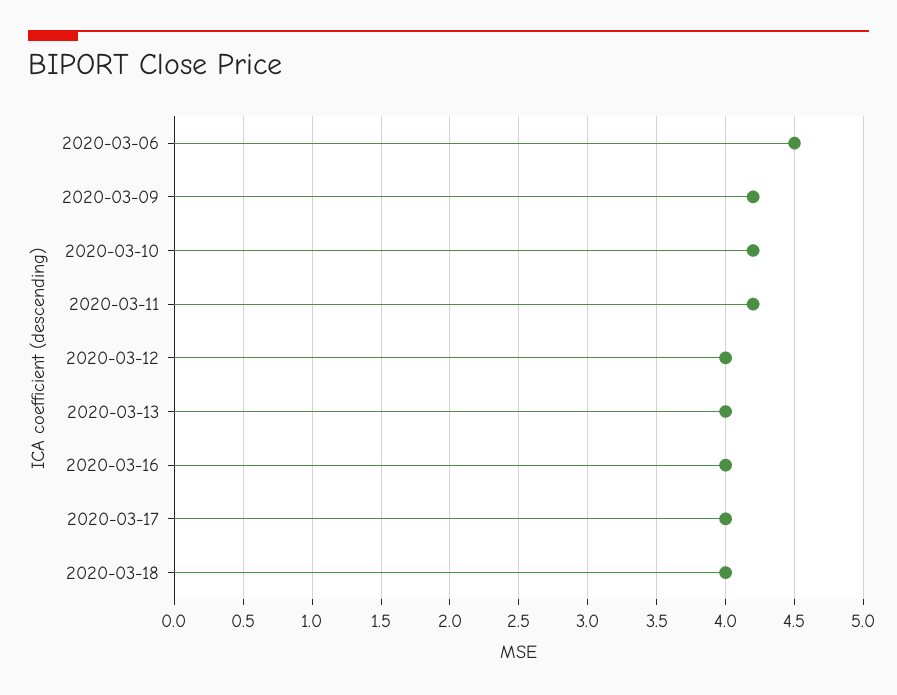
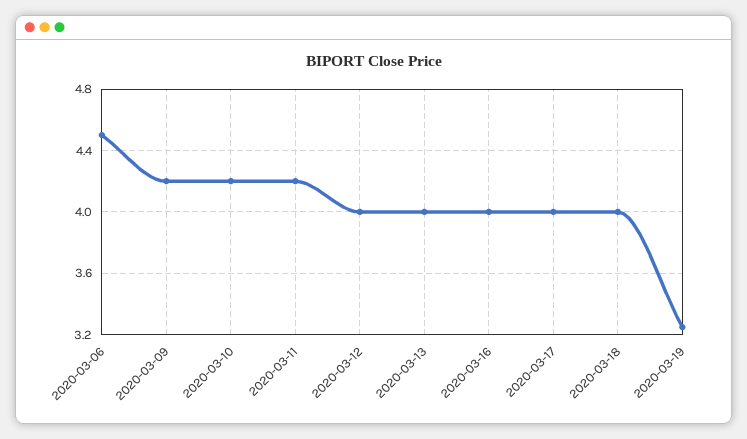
2020-03-19: none -> 3.25

